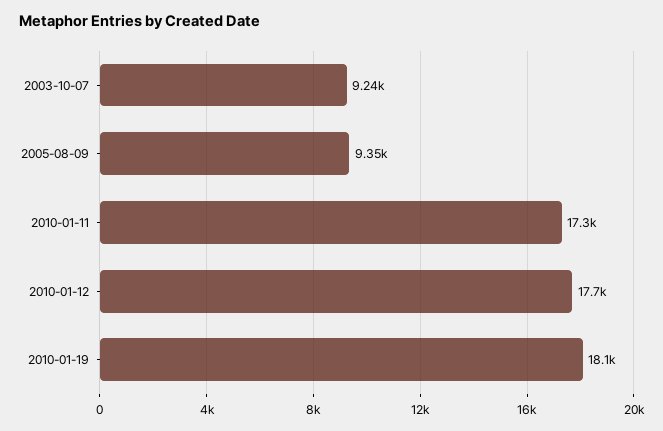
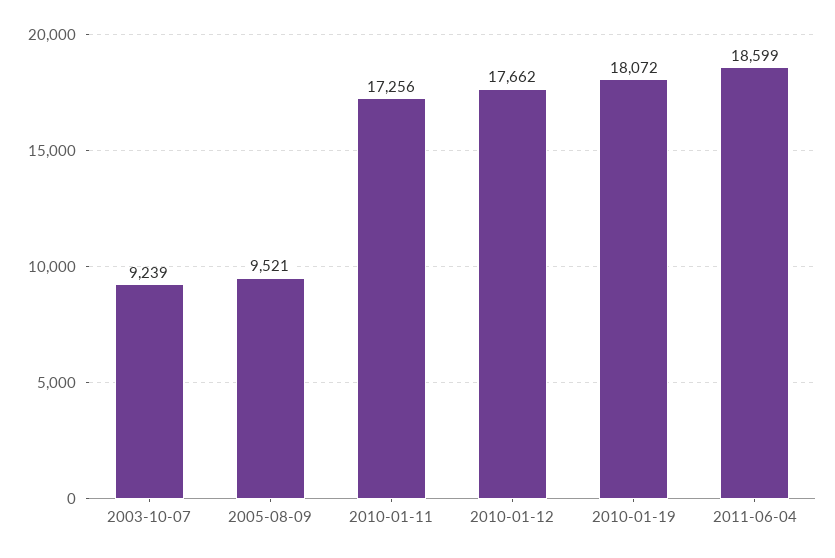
2005-08-09: 9350 -> 9521
2011-06-04: none -> 18599

